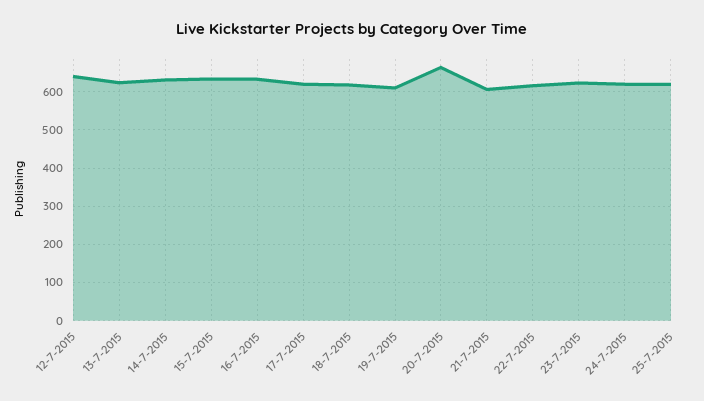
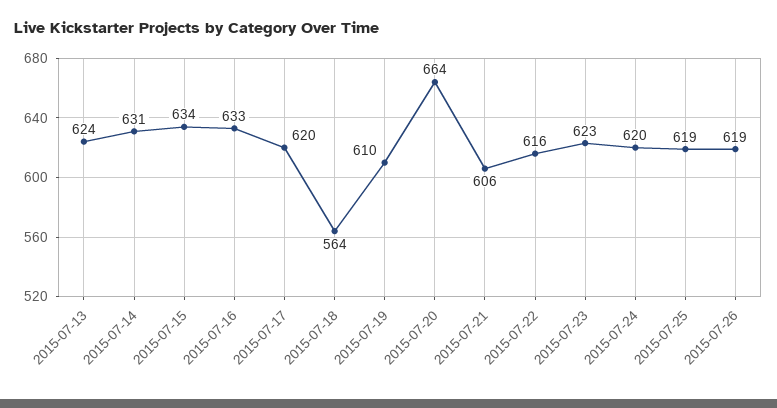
12-7-2015: 640 -> none
18-7-2015: 620 -> 564
2015-07-26: none -> 619

